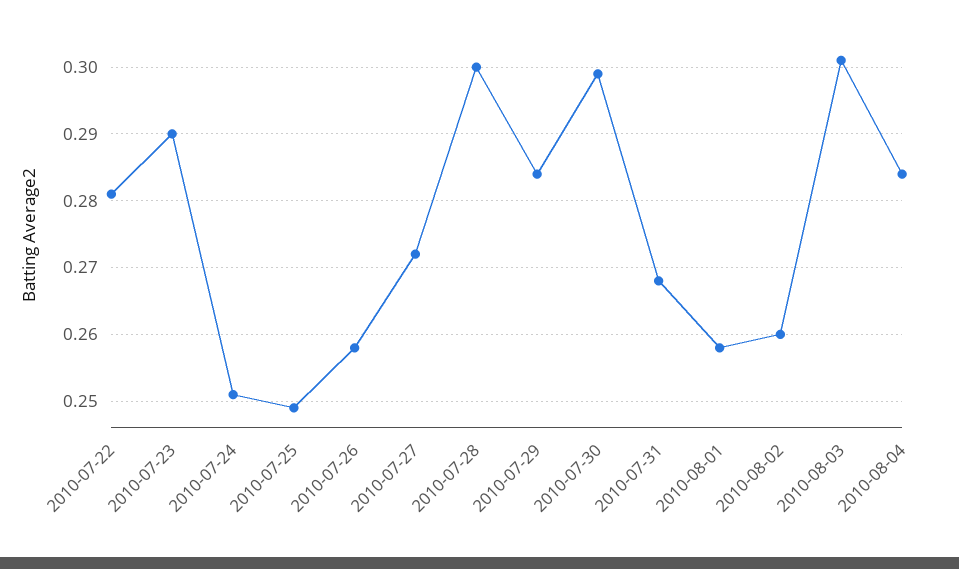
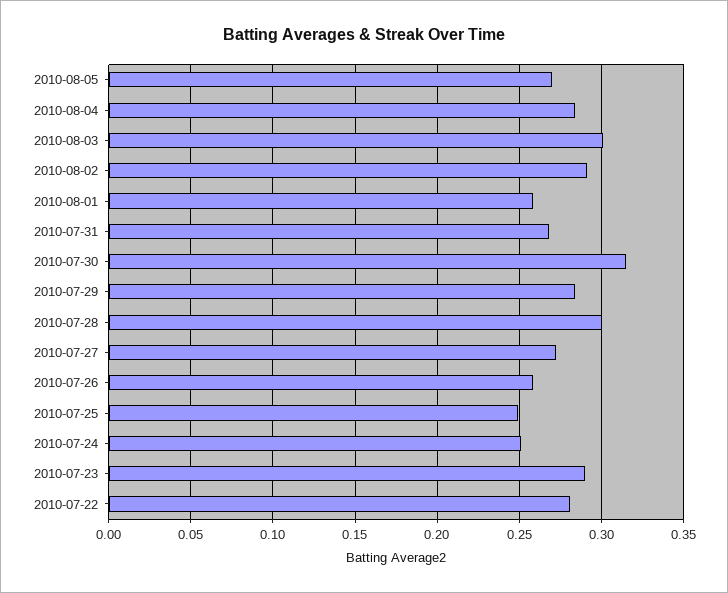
2010-07-30: 0.299 -> 0.315
2010-08-02: 0.26 -> 0.29
2010-08-05: none -> 0.27

